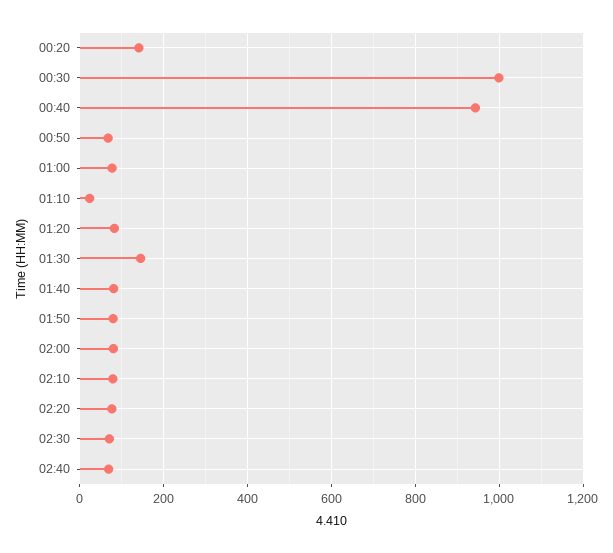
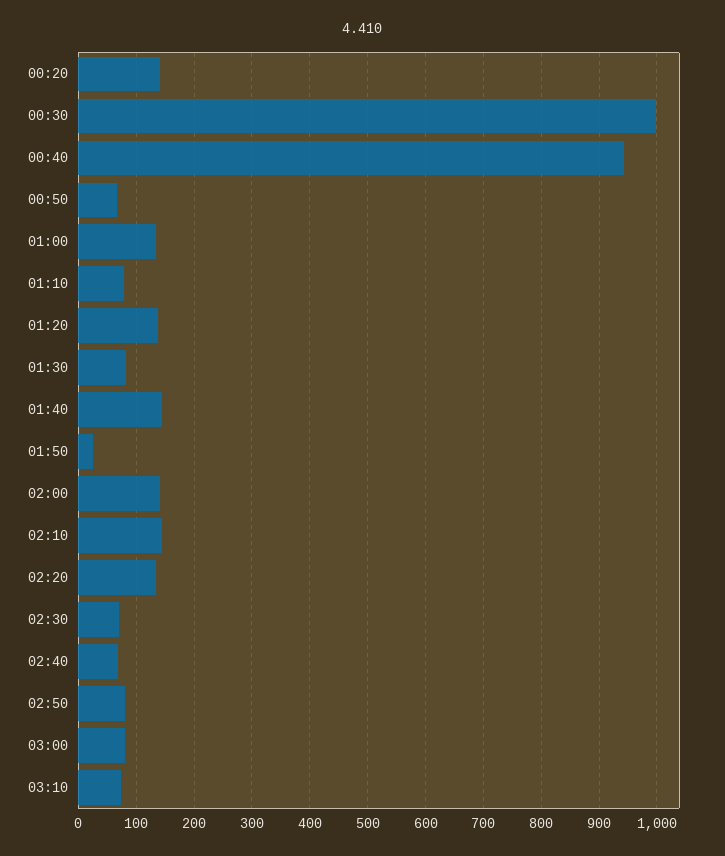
01:00: 80 -> 140
01:10: 20 -> 80
01:20: 80 -> 140
01:30: 140 -> 80
01:40: 80 -> 140
01:50: 80 -> 20
02:00: 80 -> 140
02:10: 80 -> 140
02:20: 80 -> 140
02:50: none -> 80
03:00: none -> 80
03:10: none -> 80

